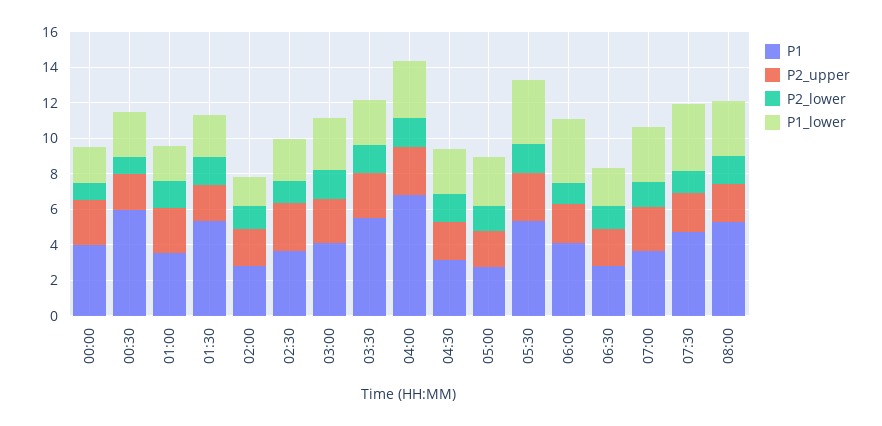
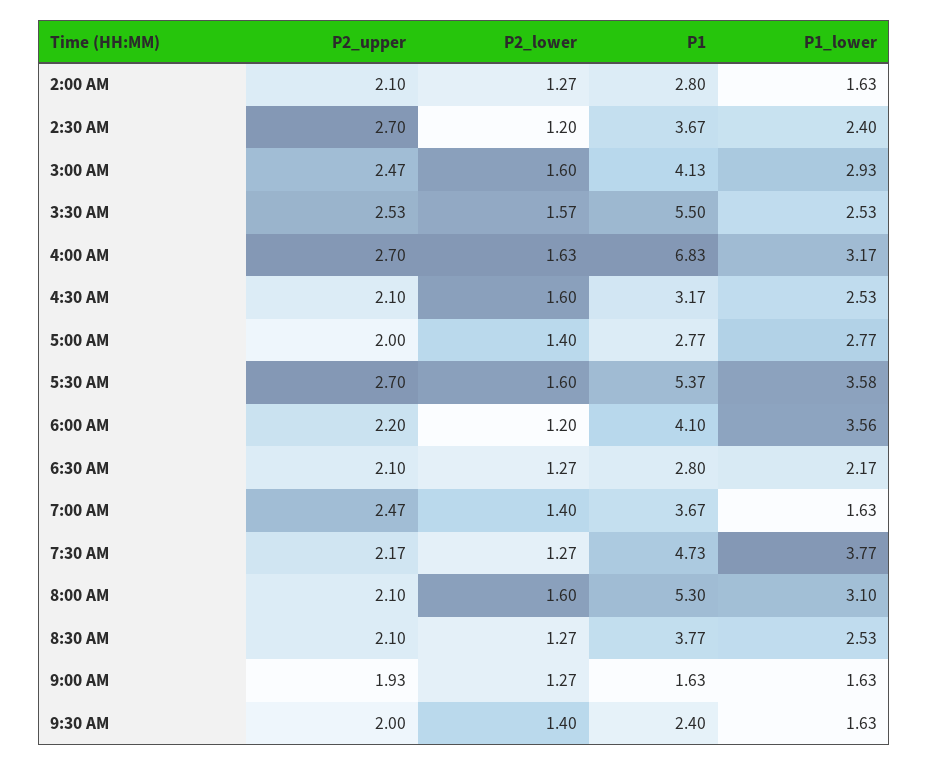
P1, 00:00: 4 -> none
P2_upper, 00:00: 2.5 -> none
P2_lower, 00:00: 1 -> none
P1_lower, 00:00: 2 -> none
P1, 00:30: 6 -> none
P2_upper, 00:30: 2 -> none
P2_lower, 00:30: 1 -> none
P1_lower, 00:30: 2.5 -> none
P1, 01:00: 3.5 -> none
P2_upper, 01:00: 2.5 -> none
P2_lower, 01:00: 1.5 -> none
P1_lower, 01:00: 2 -> none
P1, 01:30: 5.5 -> none
P2_upper, 01:30: 2 -> none
P2_lower, 01:30: 1.5 -> none
P1_lower, 01:30: 2.5 -> none
P1_lower, 07:00: 3 -> 1.63
P2_upper, 8:30 AM: none -> 2.1
P2_lower, 8:30 AM: none -> 1.27
P1, 8:30 AM: none -> 3.77
P1_lower, 8:30 AM: none -> 2.53
P2_upper, 9:00 AM: none -> 1.93
P2_lower, 9:00 AM: none -> 1.27
P1, 9:00 AM: none -> 1.63
P1_lower, 9:00 AM: none -> 1.63
P2_upper, 9:30 AM: none -> 2
P2_lower, 9:30 AM: none -> 1.4
P1, 9:30 AM: none -> 2.4
P1_lower, 9:30 AM: none -> 1.63

